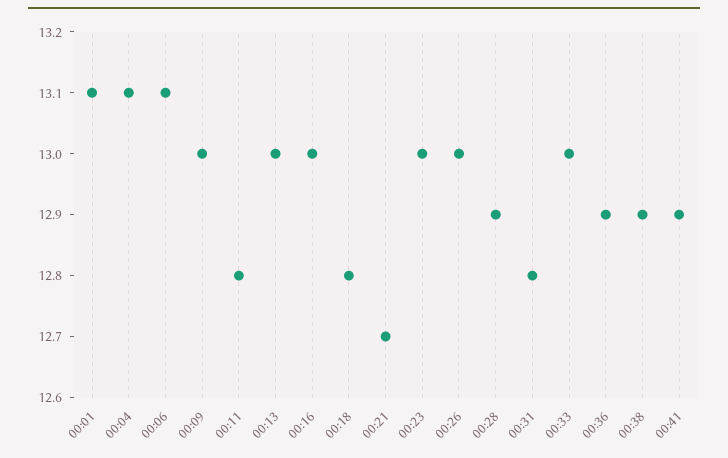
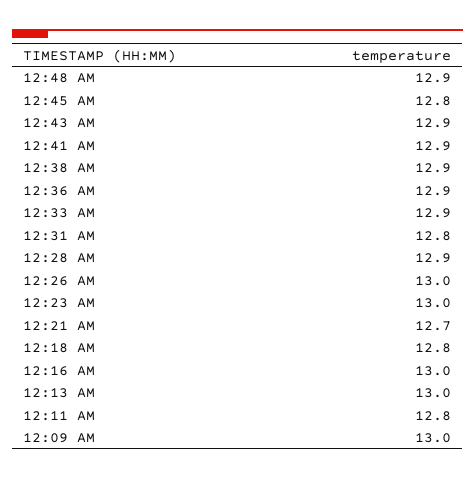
00:01: 13.1 -> none
00:04: 13.1 -> none
00:06: 13.1 -> none
00:33: 13 -> 12.9
12:48 AM: none -> 12.9
12:45 AM: none -> 12.8
12:43 AM: none -> 12.9

